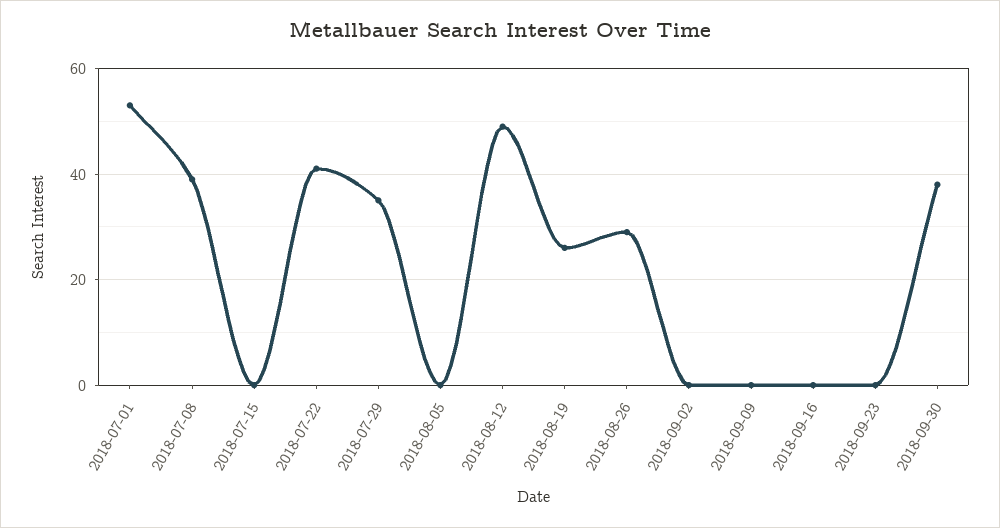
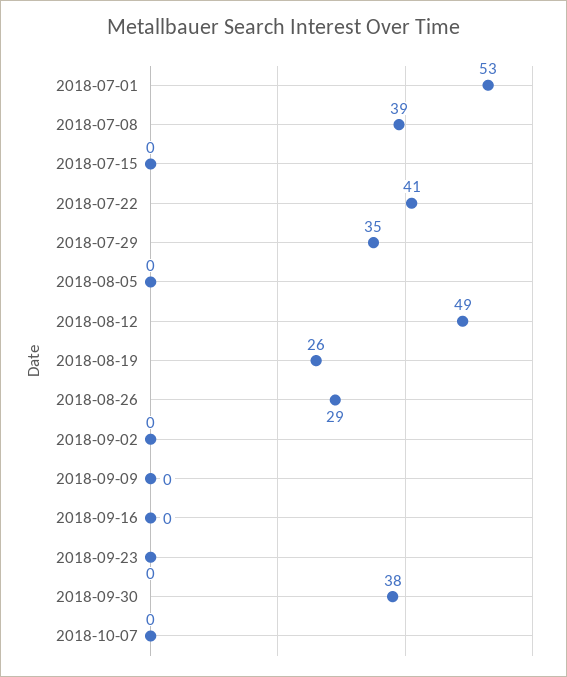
2018-10-07: none -> 0

